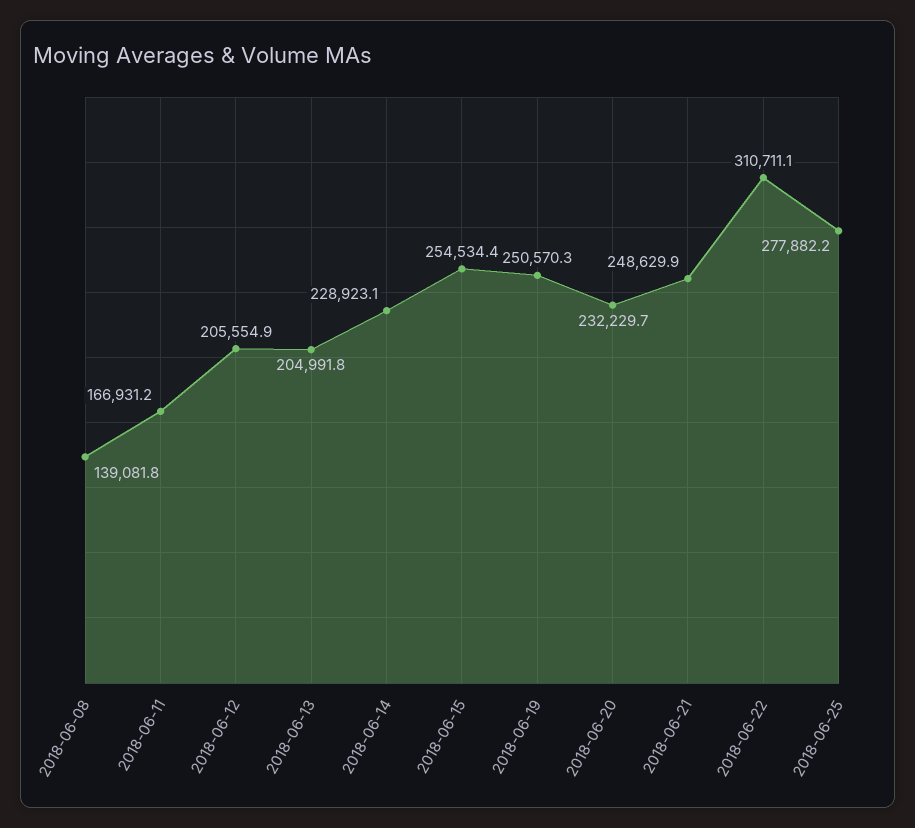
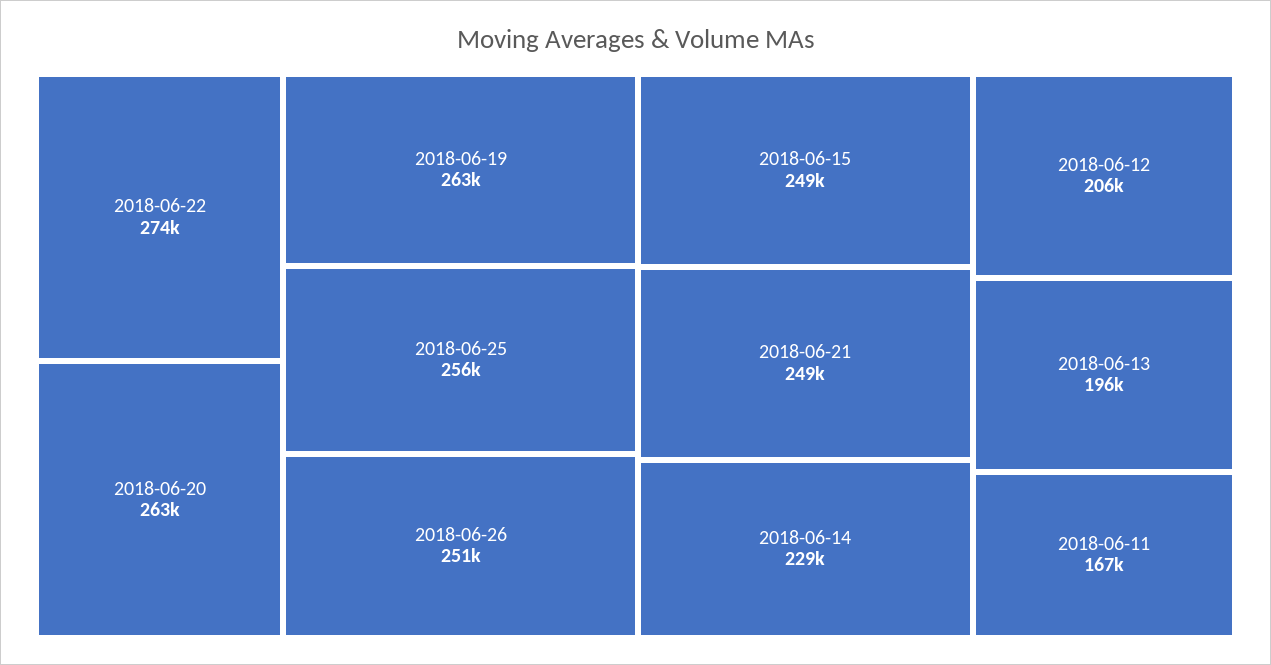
2018-06-08: 139081.8 -> none
2018-06-13: 204991.8 -> 196000
2018-06-15: 254534.4 -> 249000
2018-06-19: 250570.3 -> 263000
2018-06-20: 232229.7 -> 263000
2018-06-22: 310711.1 -> 274000
2018-06-25: 277882.2 -> 256000
2018-06-26: none -> 251000

